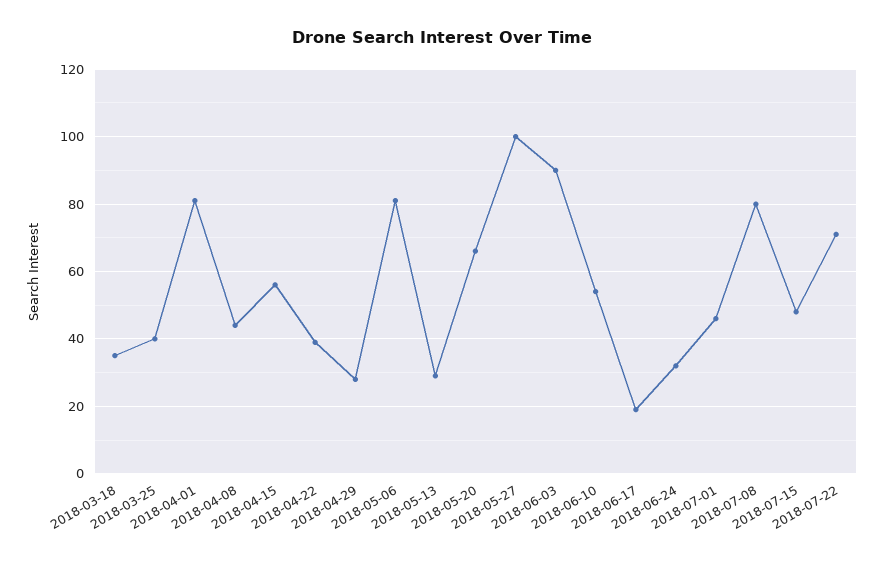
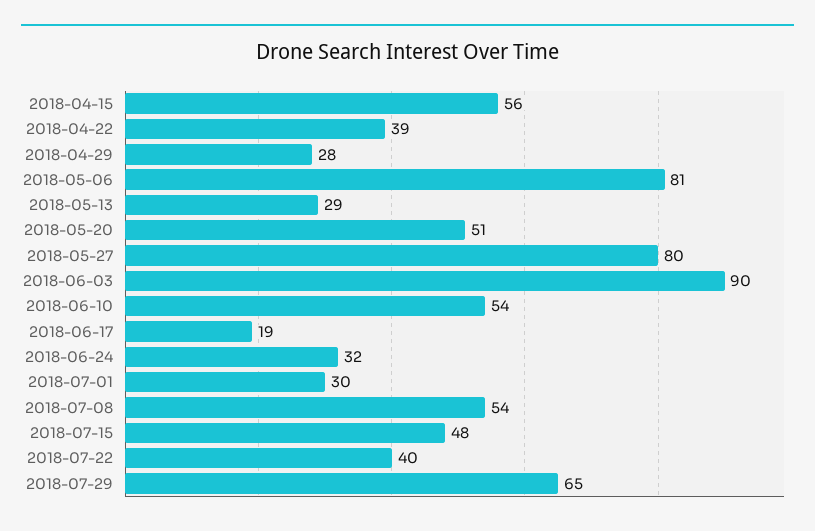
2018-03-18: 35 -> none
2018-03-25: 40 -> none
2018-04-01: 80 -> none
2018-04-08: 45 -> none
2018-05-20: 65 -> 51
2018-05-27: 100 -> 80
2018-07-01: 45 -> 30
2018-07-08: 80 -> 54
2018-07-22: 70 -> 40
2018-07-29: none -> 65

